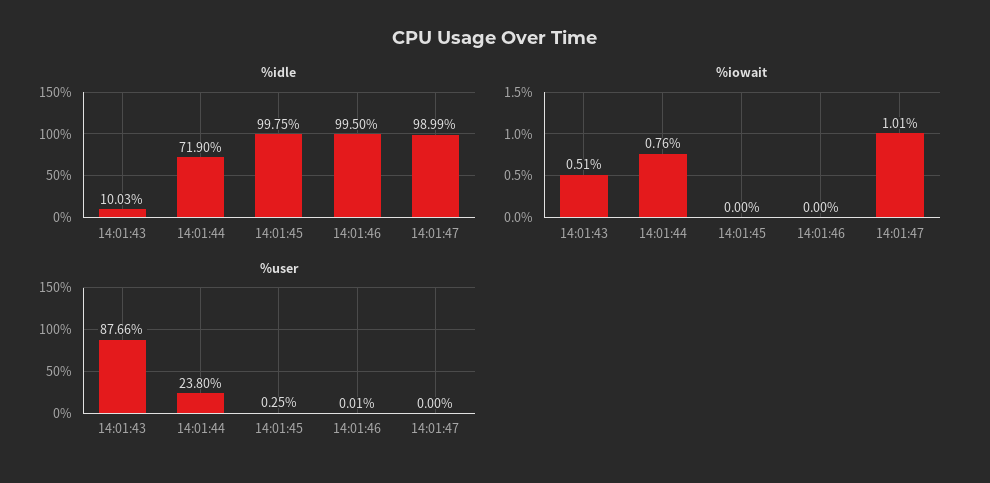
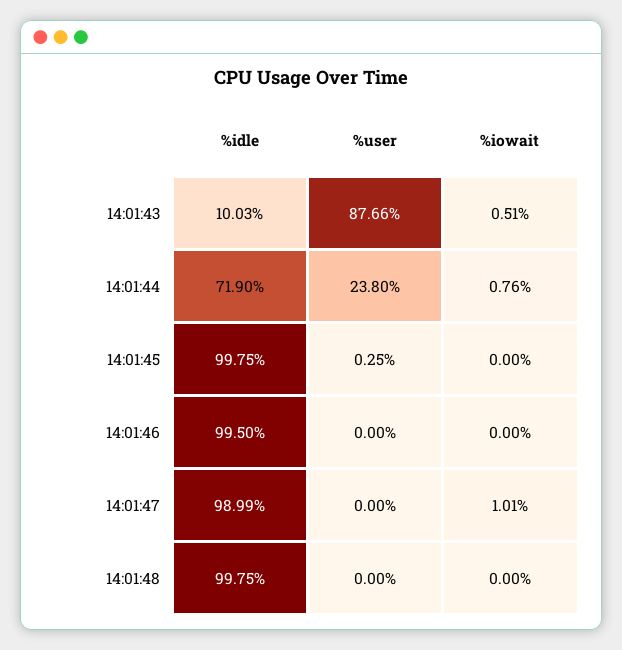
%user, 14:01:46: 0.01 -> 0
%idle, 14:01:48: none -> 99.75
%user, 14:01:48: none -> 0
%iowait, 14:01:48: none -> 0

